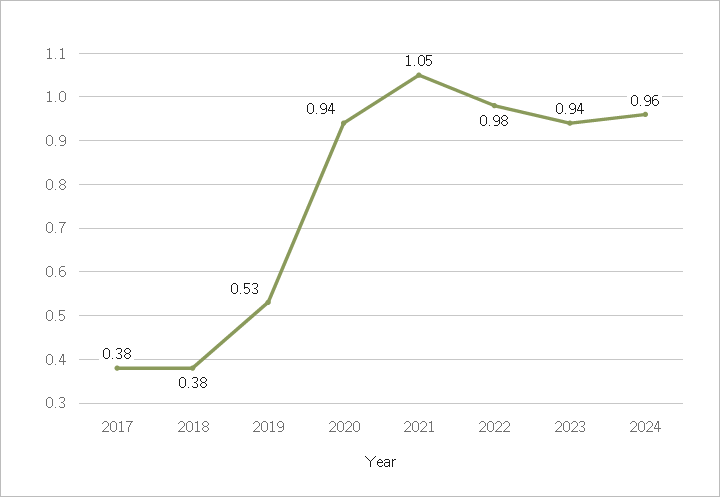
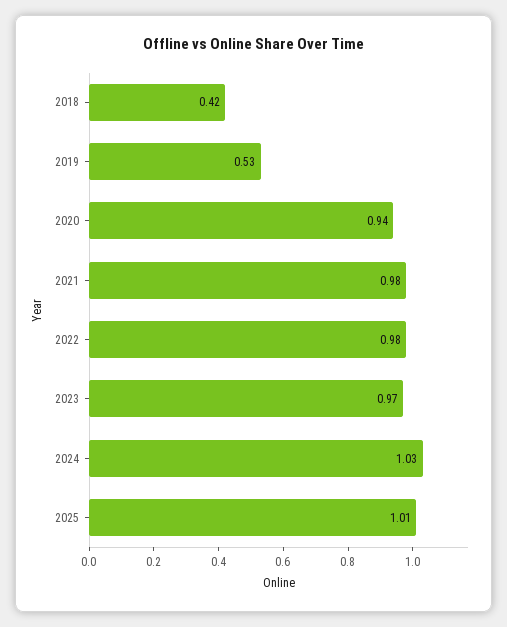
2017: 0.38 -> none
2018: 0.38 -> 0.42
2021: 1.05 -> 0.98
2023: 0.94 -> 0.97
2024: 0.96 -> 1.03
2025: none -> 1.01

